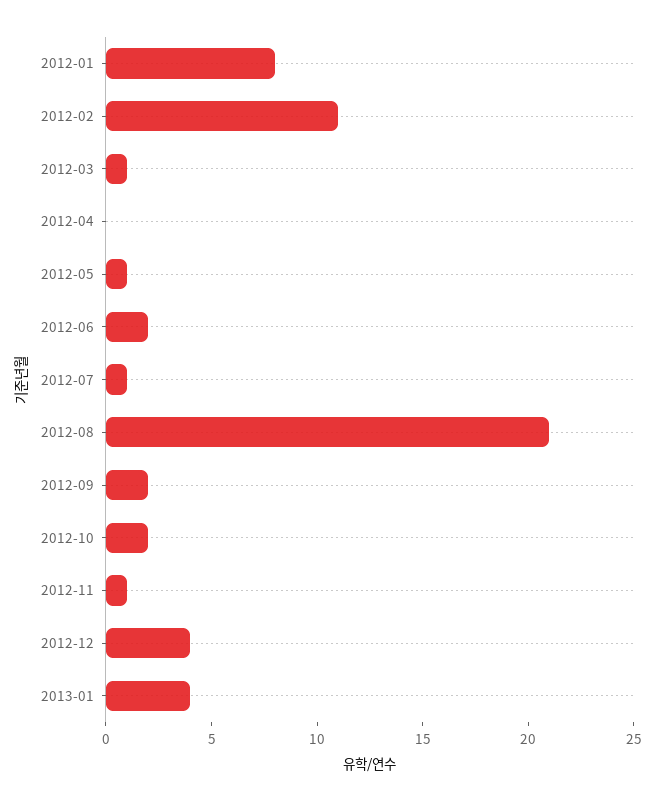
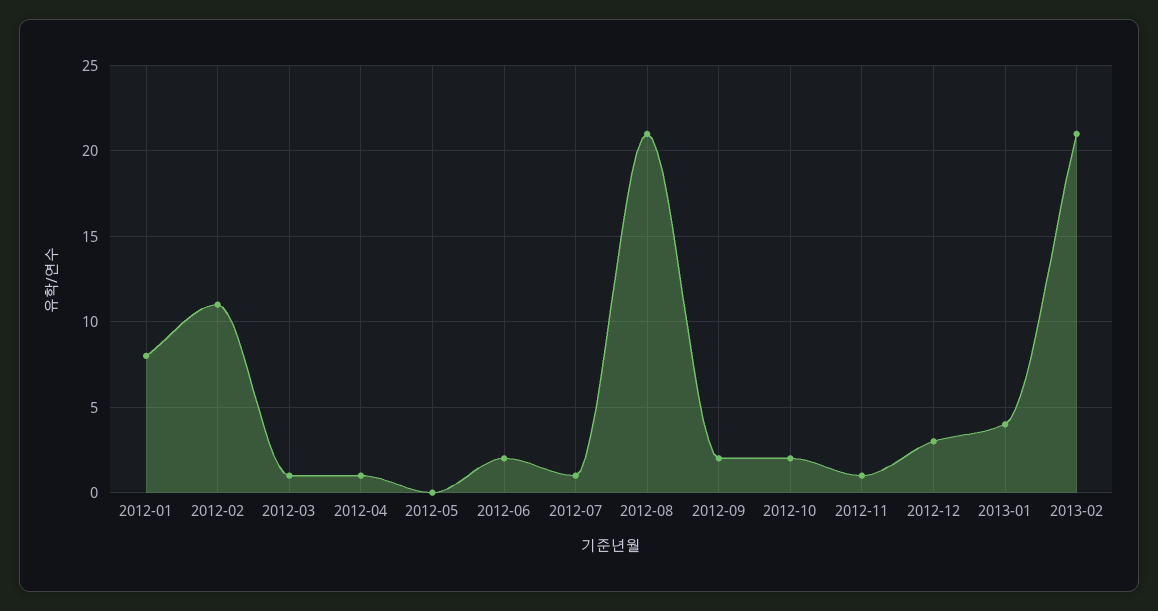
2012-04: 0 -> 1
2012-05: 1 -> 0
2012-12: 4 -> 3
2013-02: none -> 21

